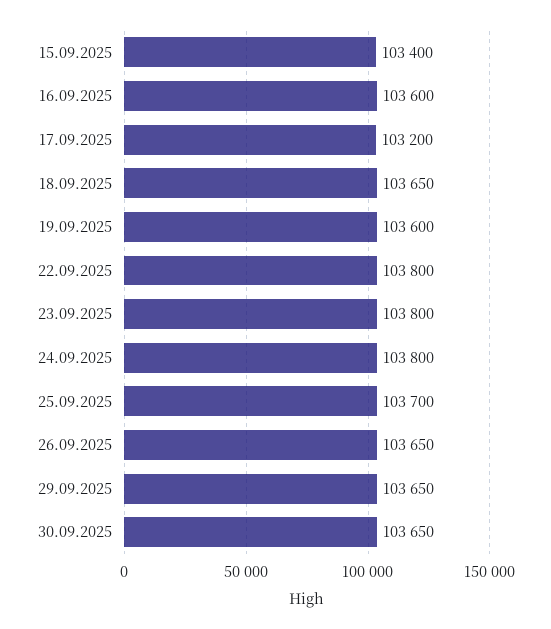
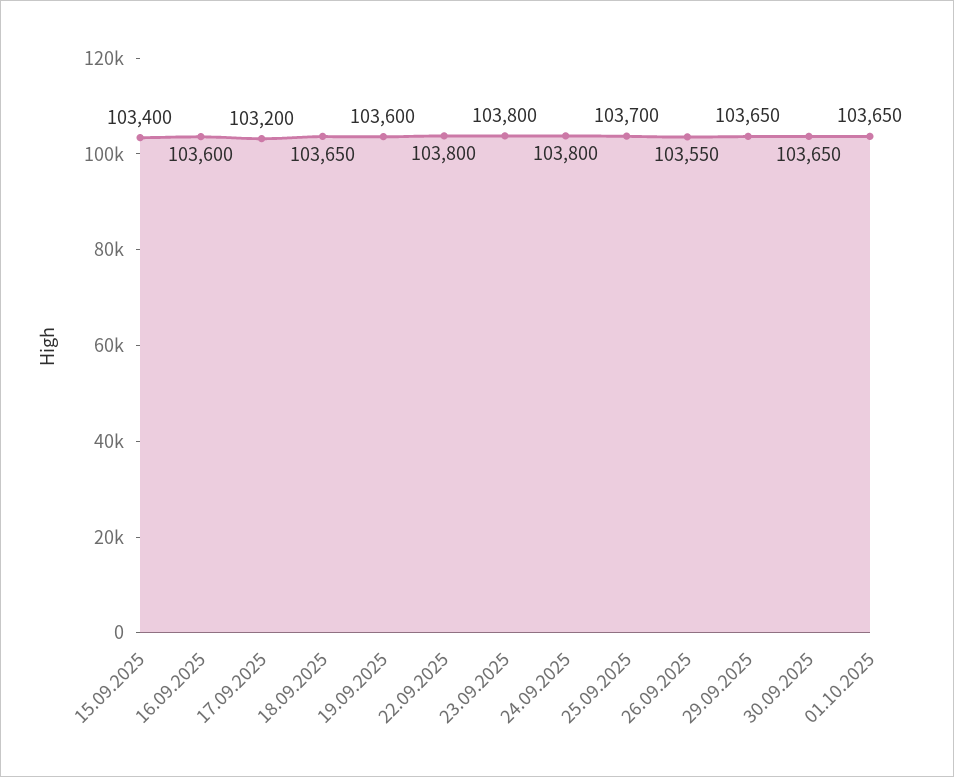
26.09.2025: 103650 -> 103550
01.10.2025: none -> 103650

